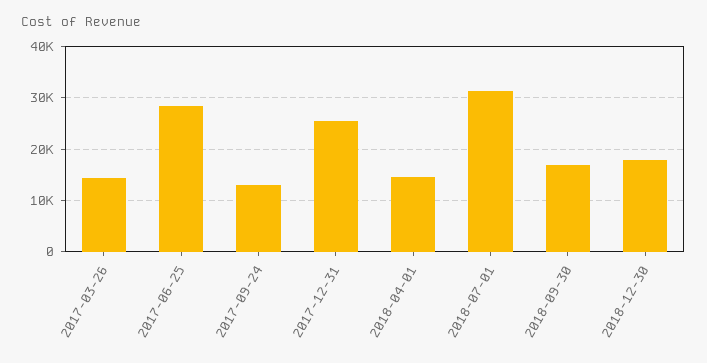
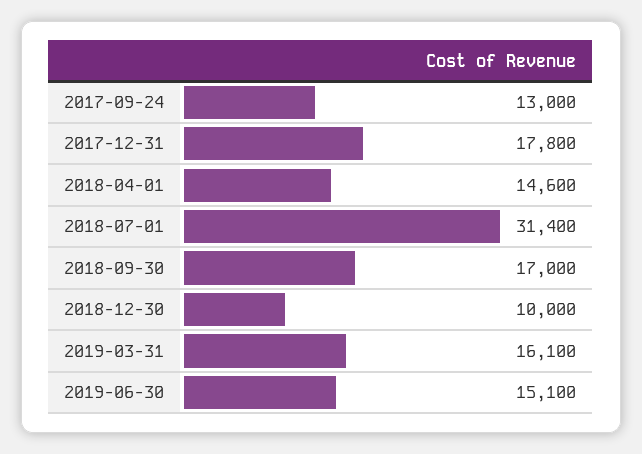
2017-03-26: 14000 -> none
2017-06-25: 28000 -> none
2017-12-31: 26000 -> 17800
2018-12-30: 18000 -> 10000
2019-03-31: none -> 16100
2019-06-30: none -> 15100

